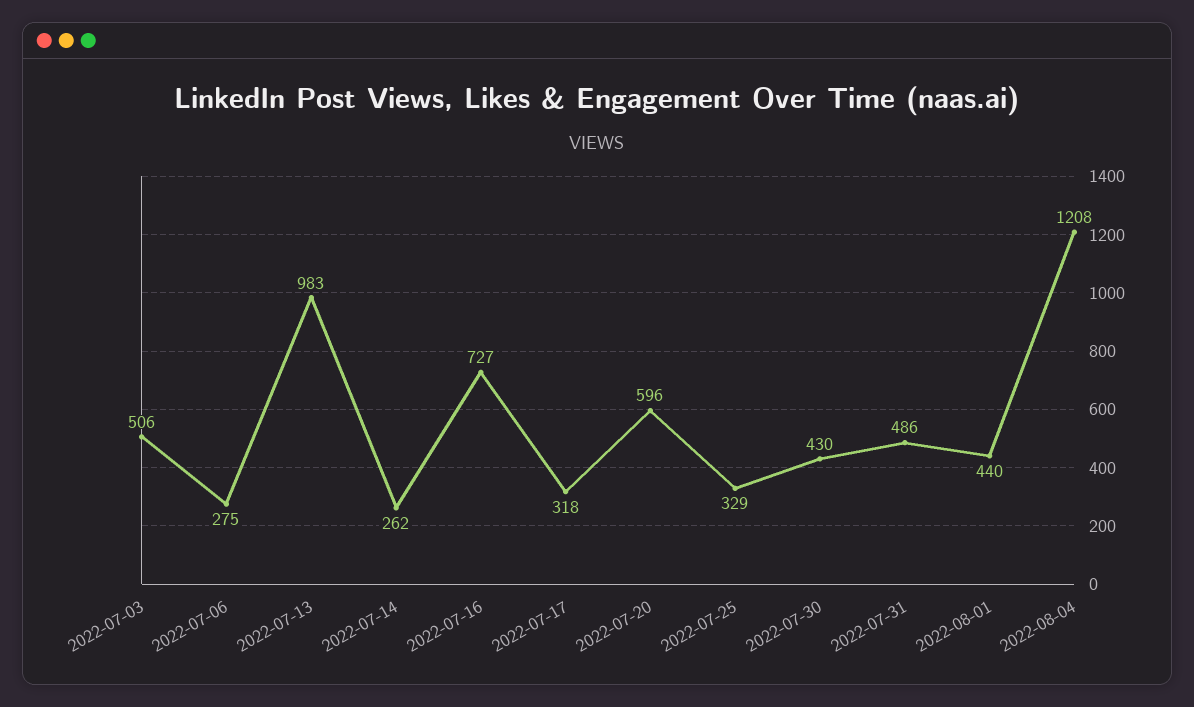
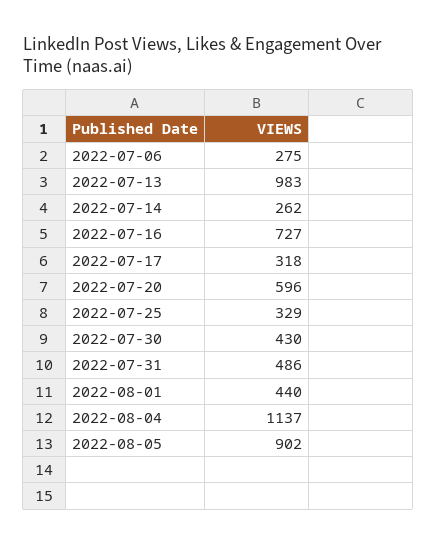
2022-07-03: 506 -> none
2022-08-04: 1208 -> 1137
2022-08-05: none -> 902

